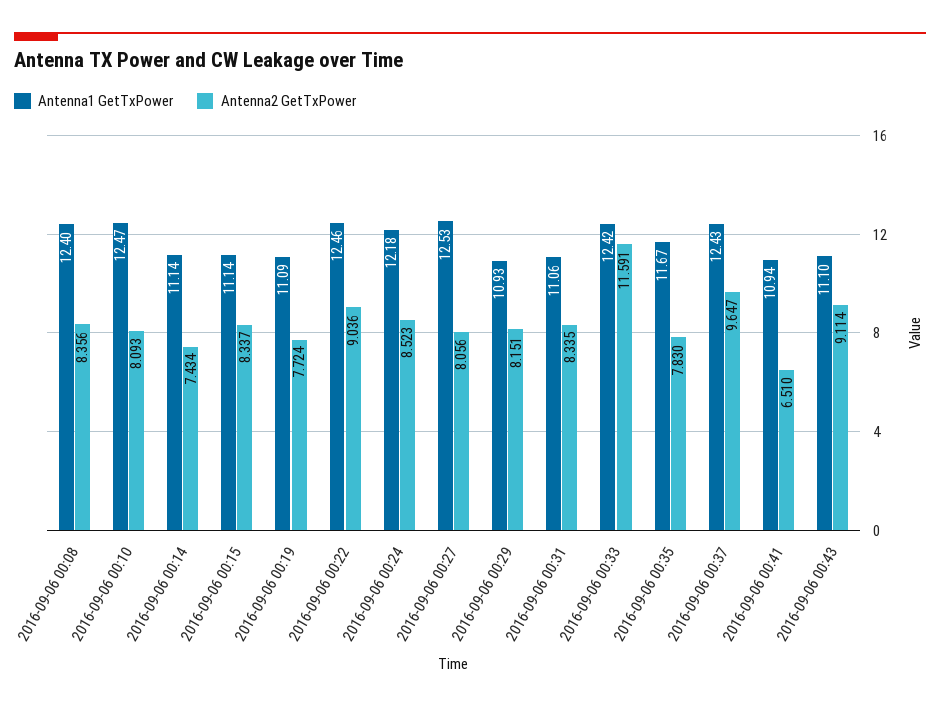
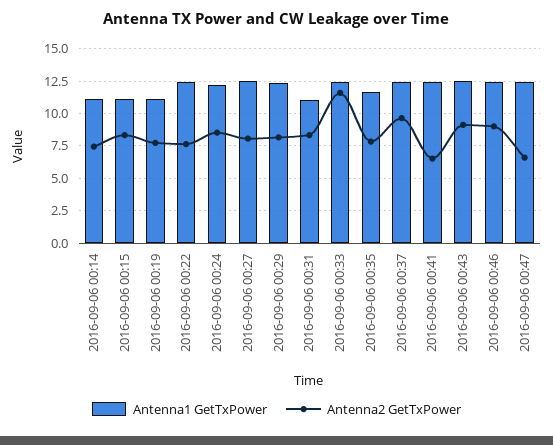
Antenna1 GetTxPower, 2016-09-06 00:08: 12.4 -> none
Antenna2 GetTxPower, 2016-09-06 00:08: 8.356 -> none
Antenna1 GetTxPower, 2016-09-06 00:10: 12.47 -> none
Antenna2 GetTxPower, 2016-09-06 00:10: 8.093 -> none
Antenna2 GetTxPower, 2016-09-06 00:22: 9.036 -> 7.5
Antenna1 GetTxPower, 2016-09-06 00:29: 10.93 -> 12.5
Antenna1 GetTxPower, 2016-09-06 00:41: 10.94 -> 12.5
Antenna1 GetTxPower, 2016-09-06 00:43: 11.1 -> 12.5
Antenna1 GetTxPower, 2016-09-06 00:46: none -> 12.5
Antenna2 GetTxPower, 2016-09-06 00:46: none -> 9
Antenna1 GetTxPower, 2016-09-06 00:47: none -> 12.5
Antenna2 GetTxPower, 2016-09-06 00:47: none -> 6.5

